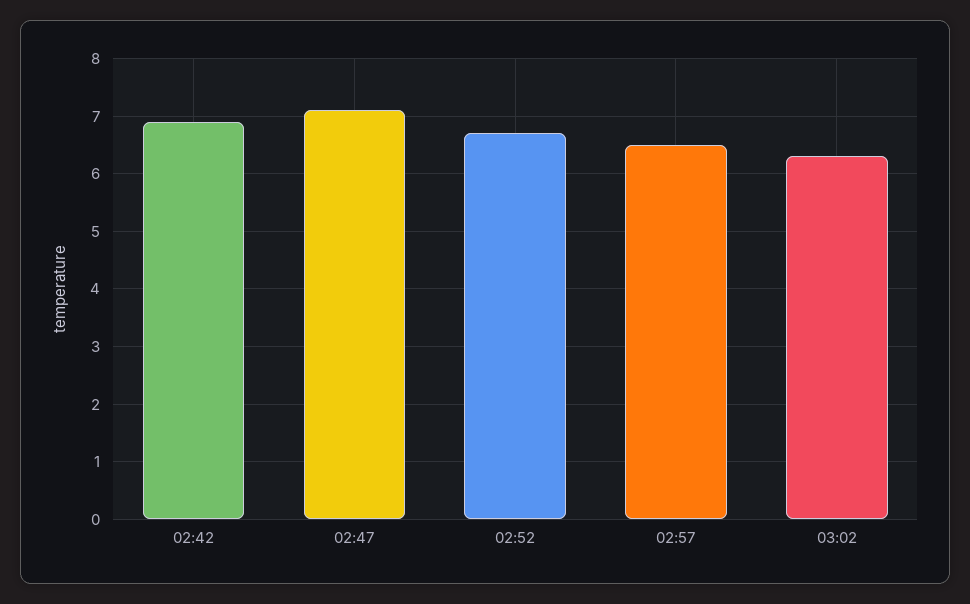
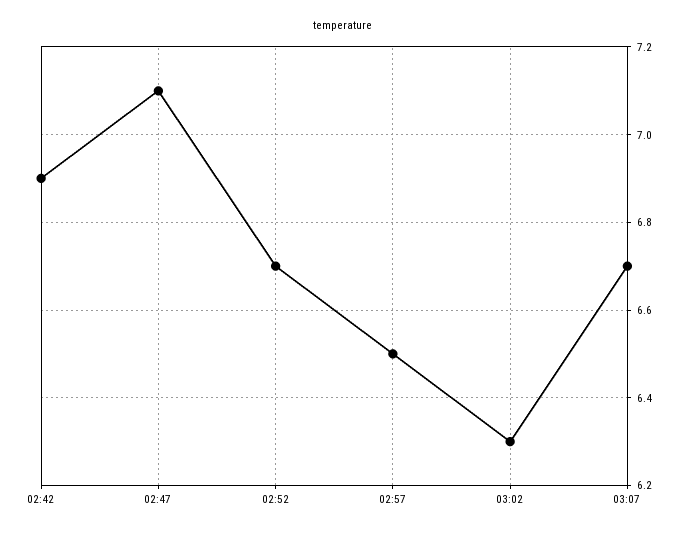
03:07: none -> 6.7

